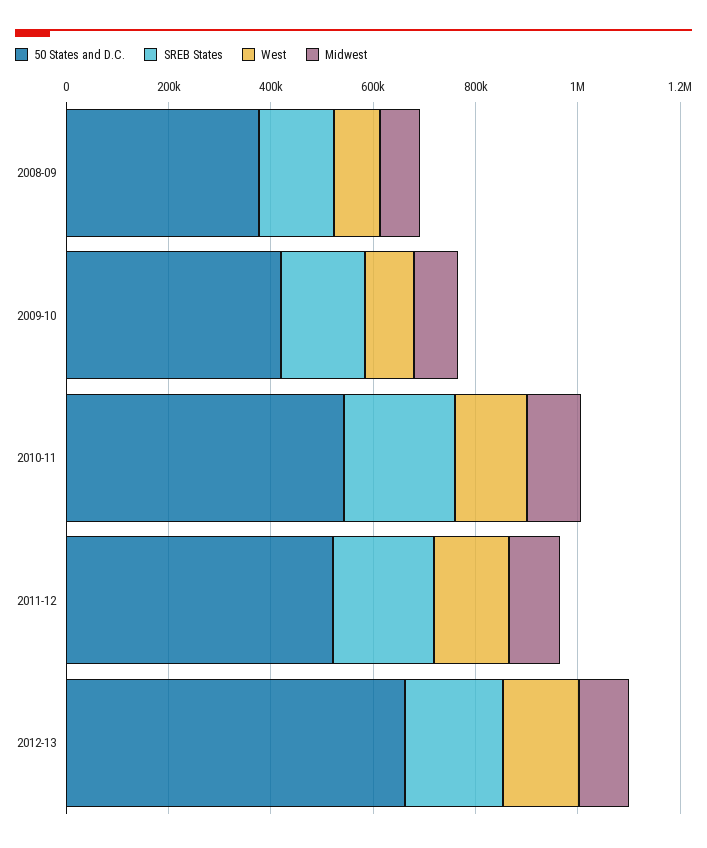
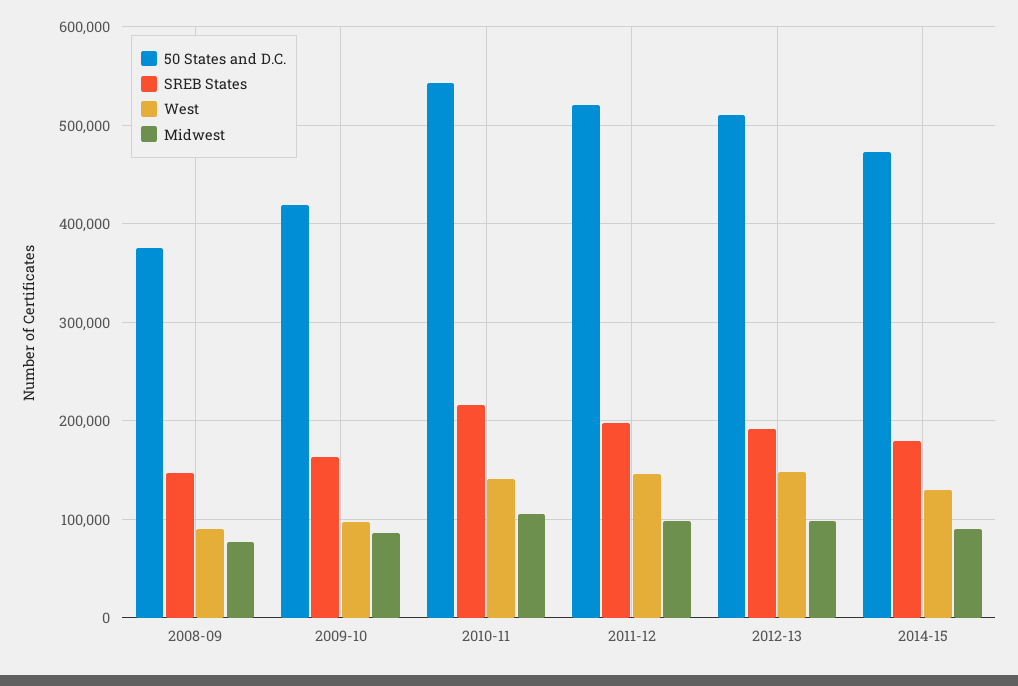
50 States and D.C., 2012-13: 650000 -> 510000
50 States and D.C., 2014-15: none -> 470000
SREB States, 2014-15: none -> 180000
West, 2014-15: none -> 130000
Midwest, 2014-15: none -> 90000

